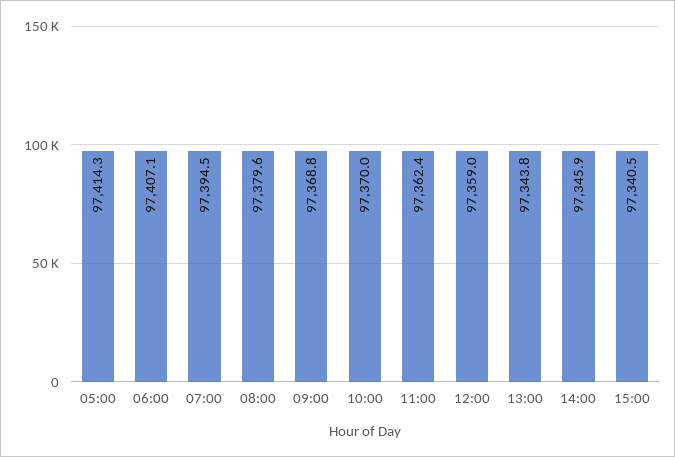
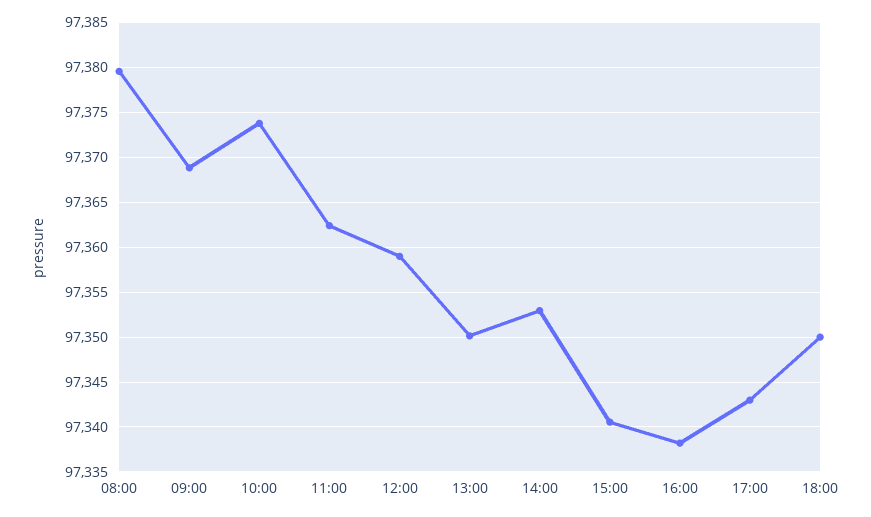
05:00: 97414.3 -> none
06:00: 97407.1 -> none
07:00: 97394.5 -> none
10:00: 97370 -> 97374
13:00: 97343.8 -> 97350
14:00: 97345.9 -> 97353
16:00: none -> 97338
17:00: none -> 97343
18:00: none -> 97350

